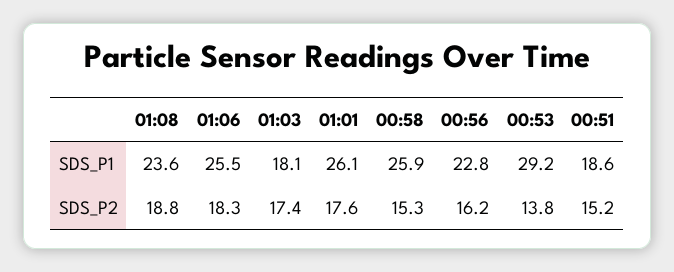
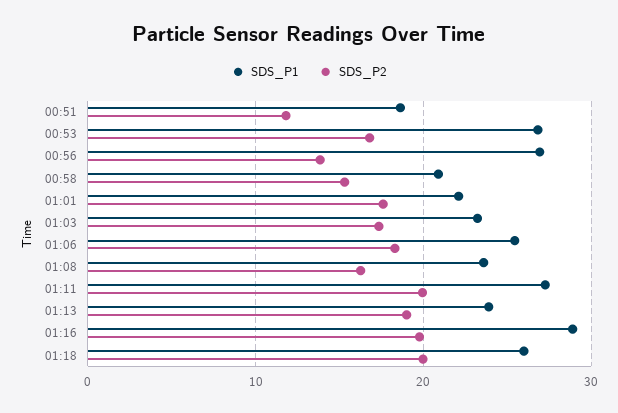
SDS_P1, 01:03: 18.1 -> 23
SDS_P1, 01:01: 26.1 -> 22
SDS_P1, 00:58: 25.9 -> 21
SDS_P1, 00:56: 22.8 -> 27
SDS_P1, 00:53: 29.2 -> 27
SDS_P2, 01:08: 18.8 -> 16
SDS_P2, 00:56: 16.2 -> 14
SDS_P2, 00:53: 13.8 -> 17
SDS_P2, 00:51: 15.2 -> 12
SDS_P1, 01:11: none -> 27
SDS_P2, 01:11: none -> 20
SDS_P1, 01:13: none -> 24
SDS_P2, 01:13: none -> 19
SDS_P1, 01:16: none -> 29
SDS_P2, 01:16: none -> 20
SDS_P1, 01:18: none -> 26
SDS_P2, 01:18: none -> 20

